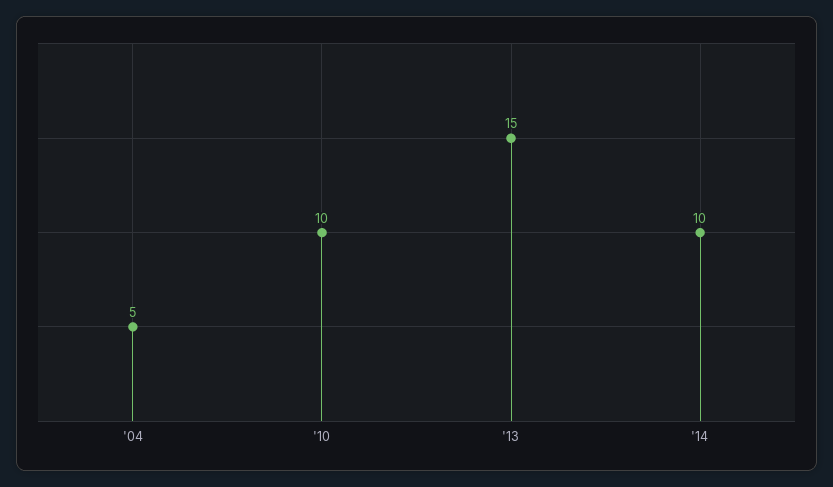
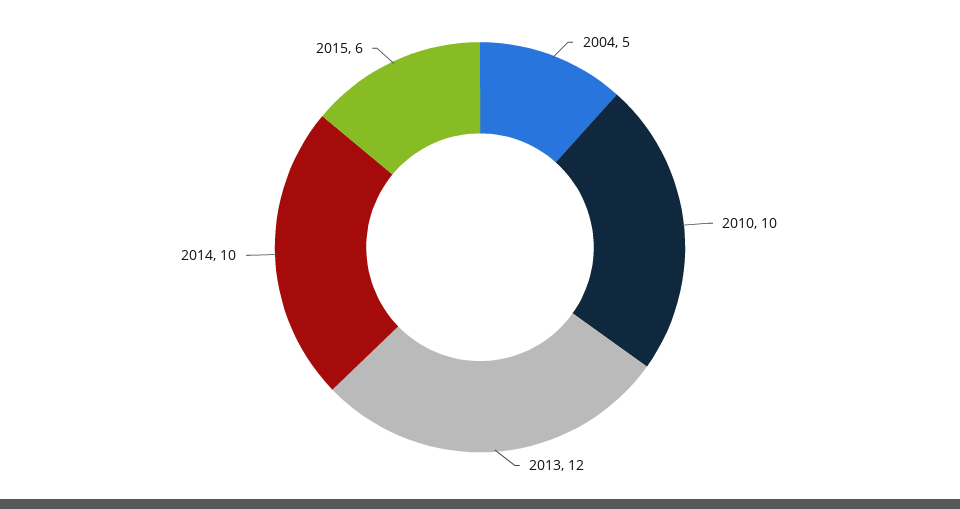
'13: 15 -> 12
2015: none -> 6

